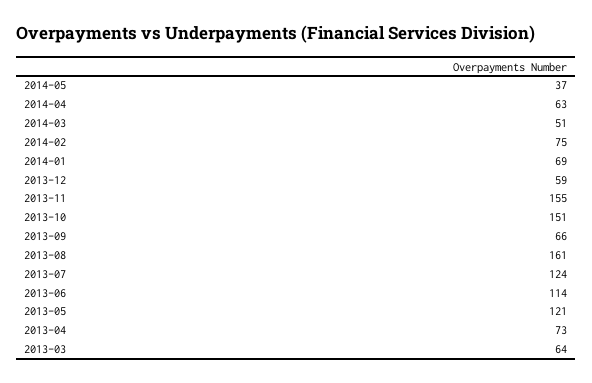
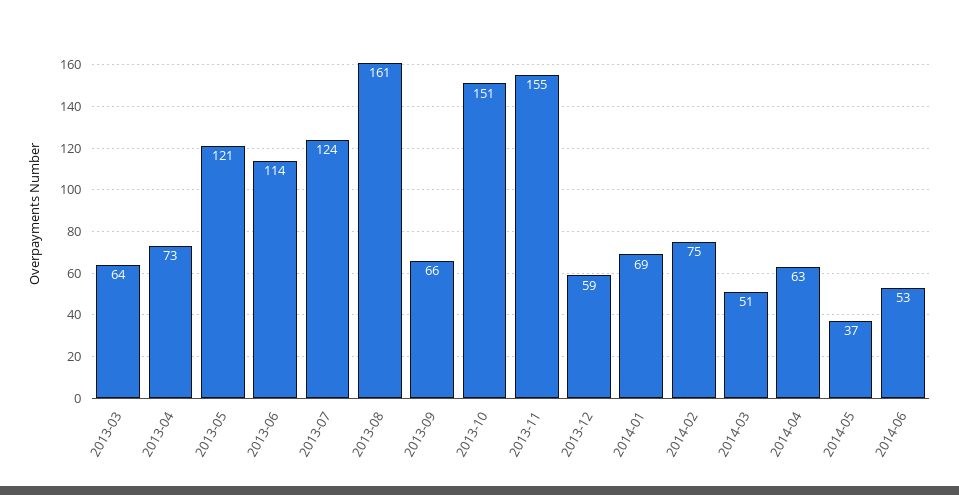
2014-06: none -> 53

